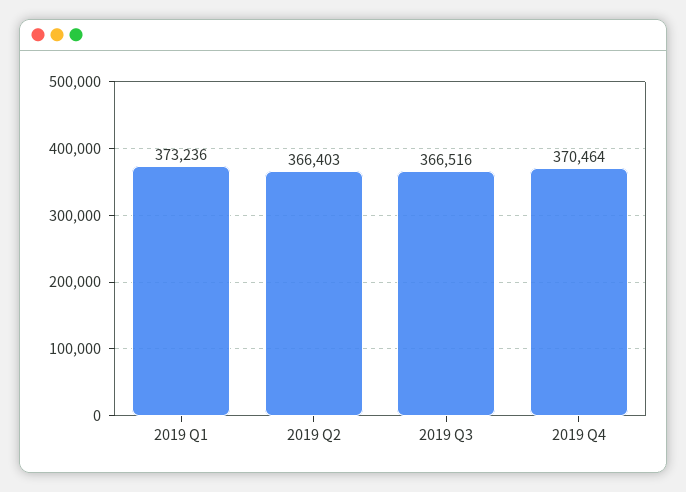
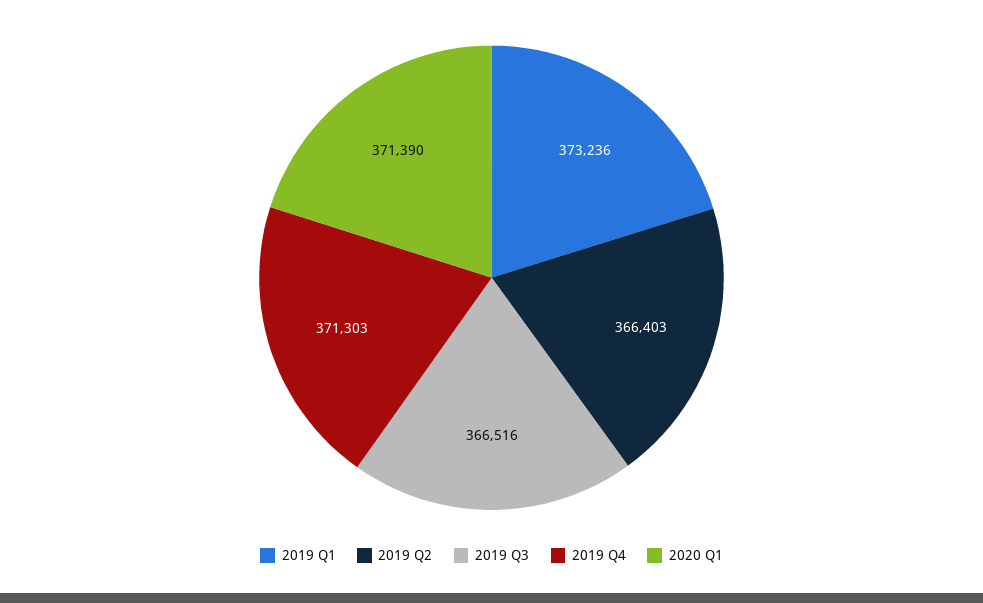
2019 Q4: 370464 -> 371303
2020 Q1: none -> 371390

